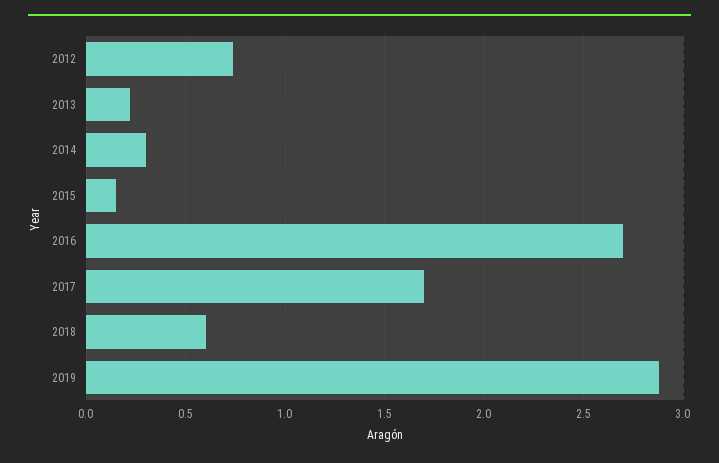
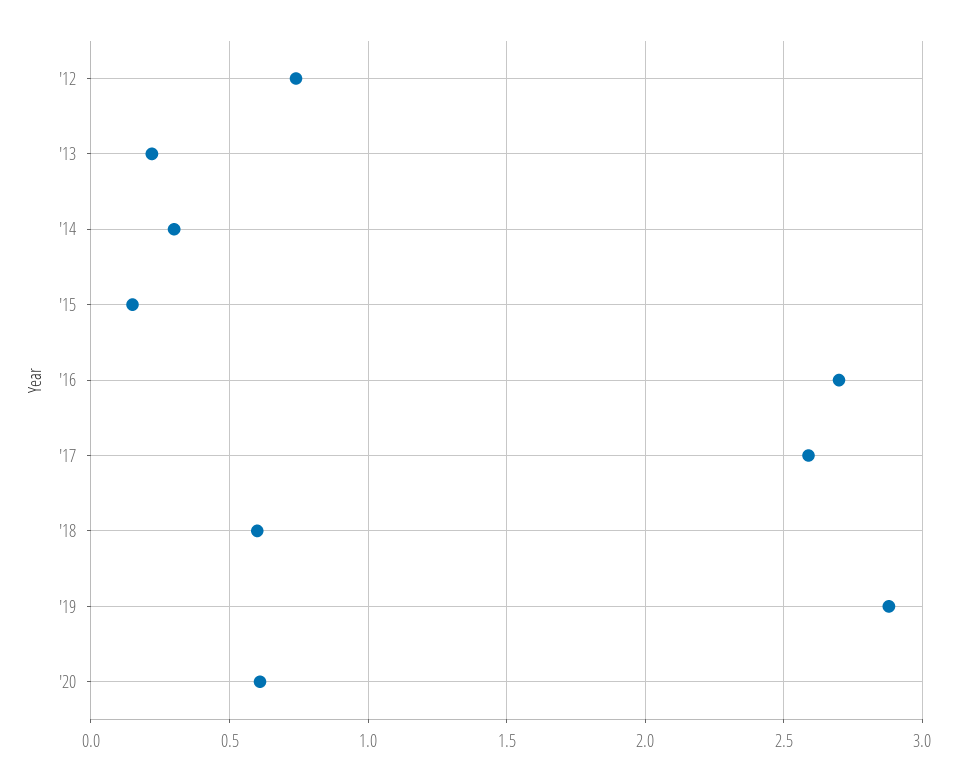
2017: 1.7 -> 2.6
'20: none -> 0.6

